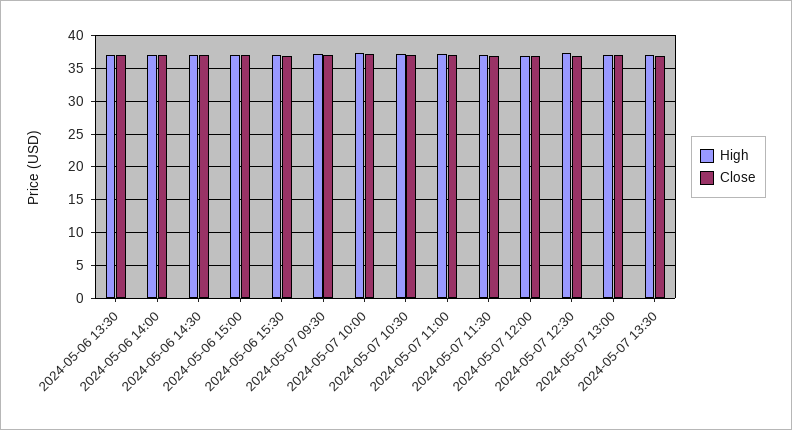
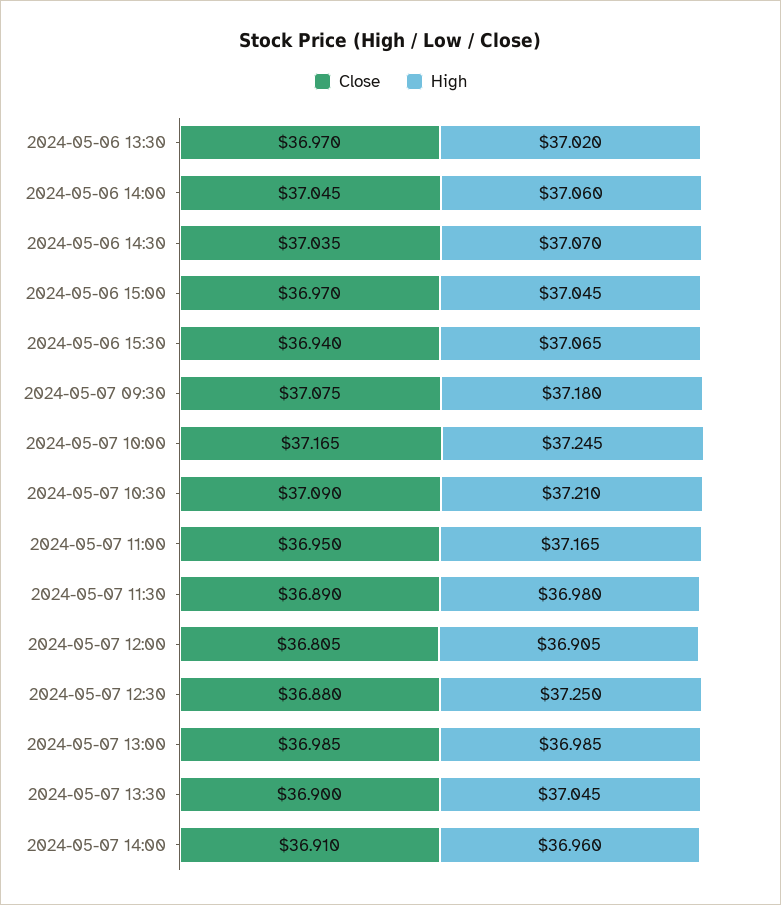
Close, 2024-05-07 14:00: none -> 36.91
High, 2024-05-07 14:00: none -> 36.96

